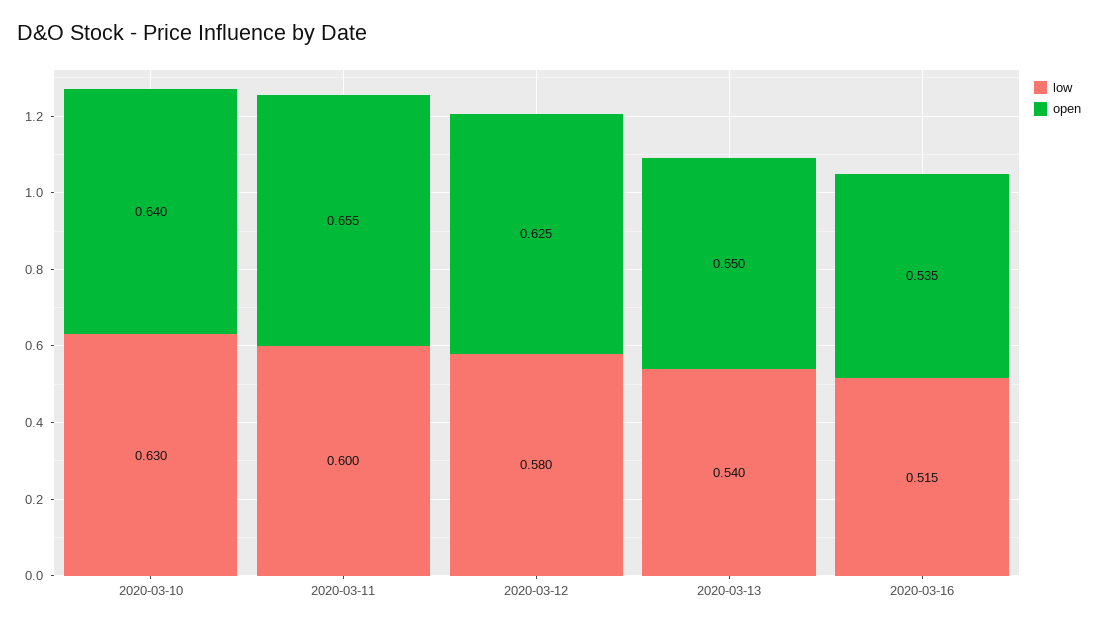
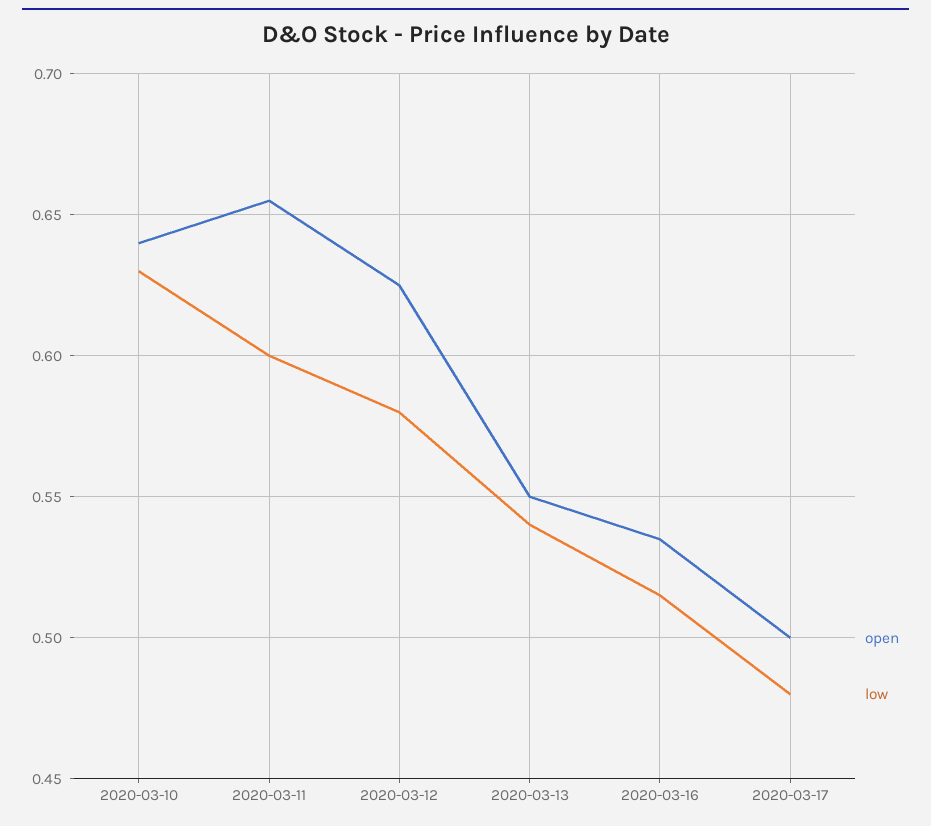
open, 2020-03-17: none -> 0.5
low, 2020-03-17: none -> 0.48

